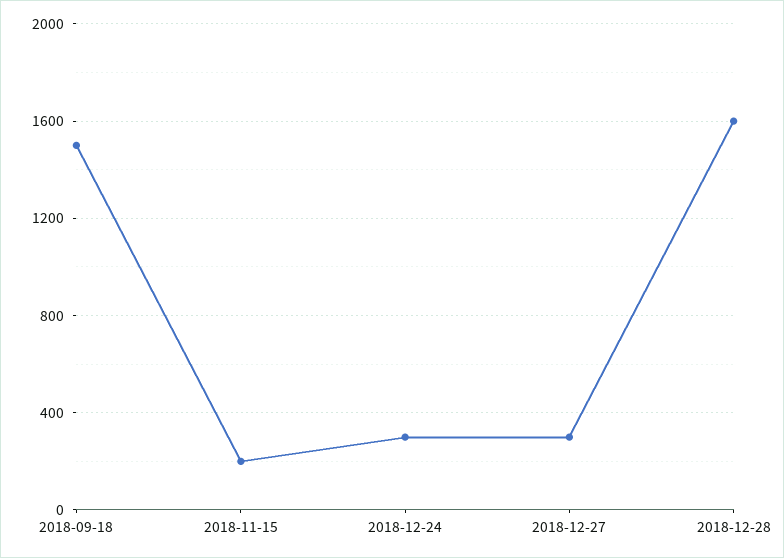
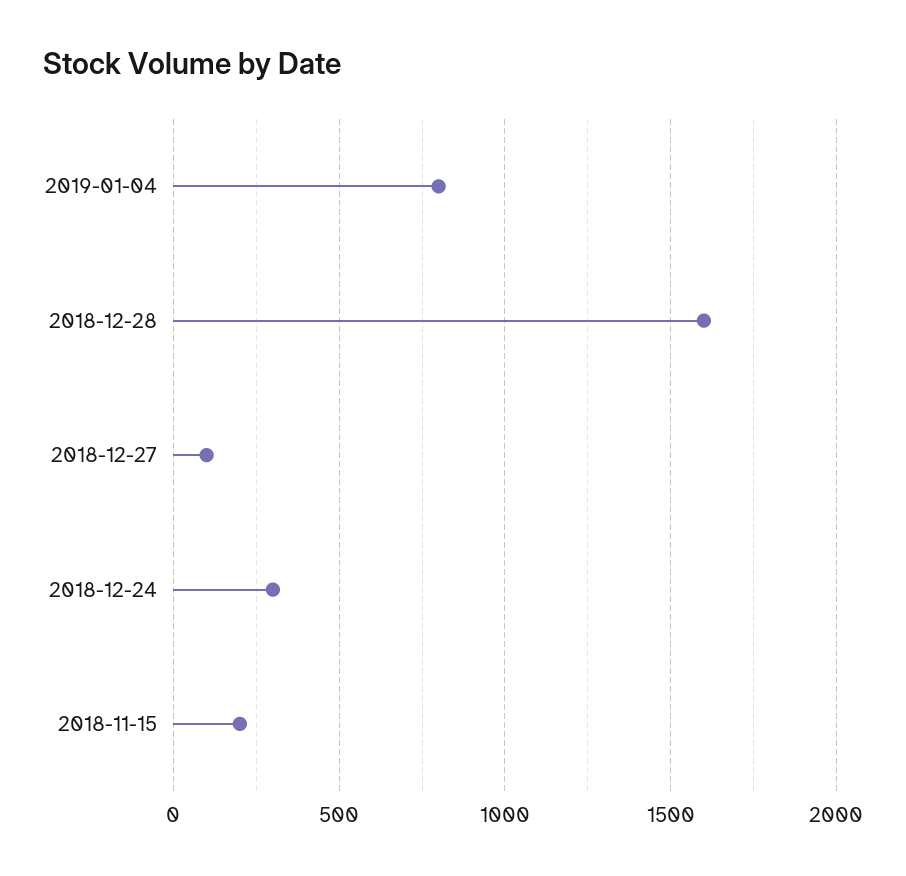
2018-09-18: 1500 -> none
2018-12-27: 300 -> 100
2019-01-04: none -> 800

